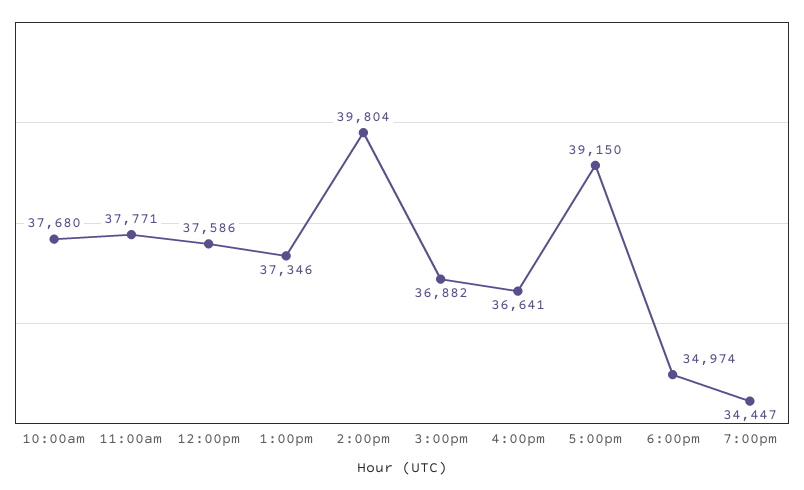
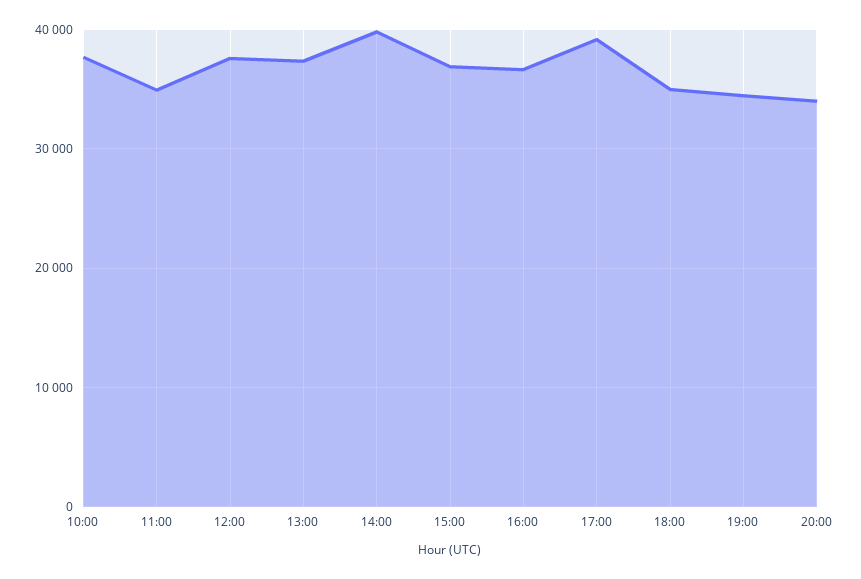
11:00am: 37771 -> 35000
20:00: none -> 34000

